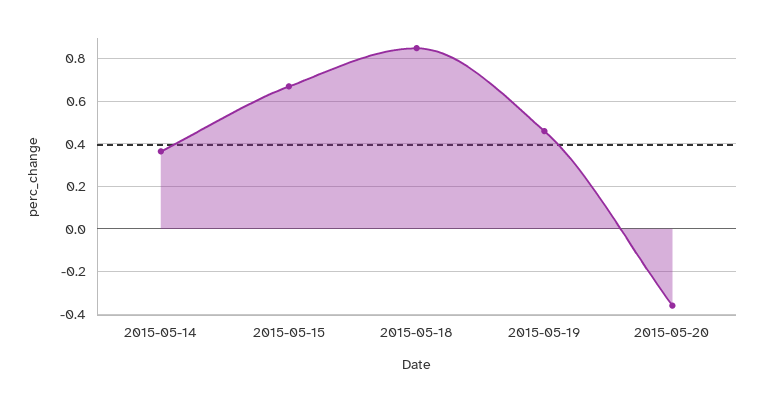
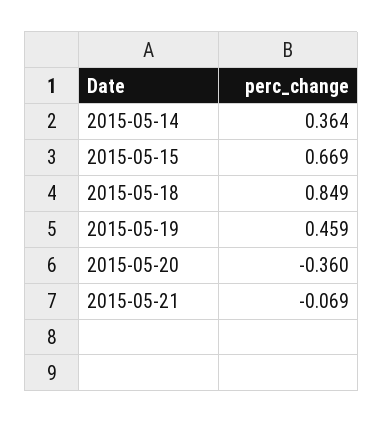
2015-05-21: none -> -0.069

